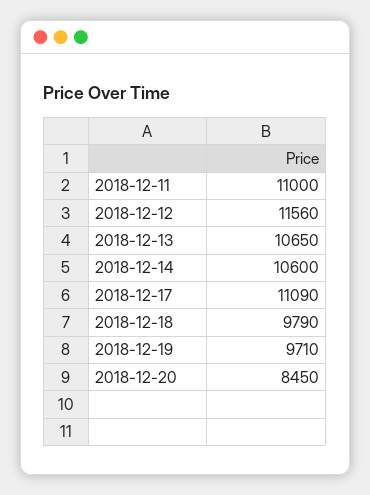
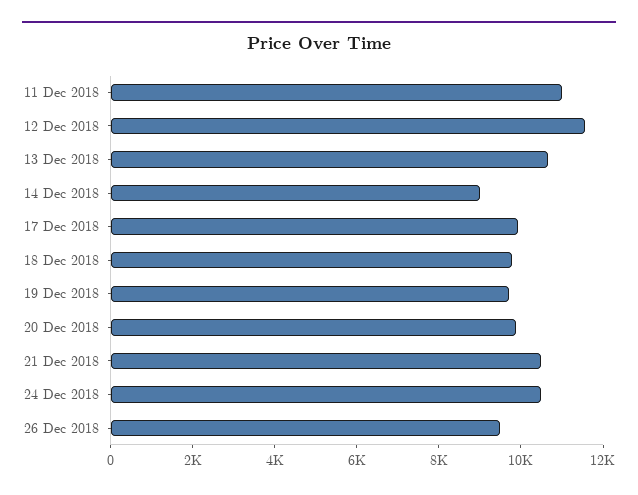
2018-12-14: 10600 -> 9000
2018-12-17: 11090 -> 10000
2018-12-20: 8450 -> 10000
21 Dec 2018: none -> 10500
24 Dec 2018: none -> 10500
26 Dec 2018: none -> 9500

